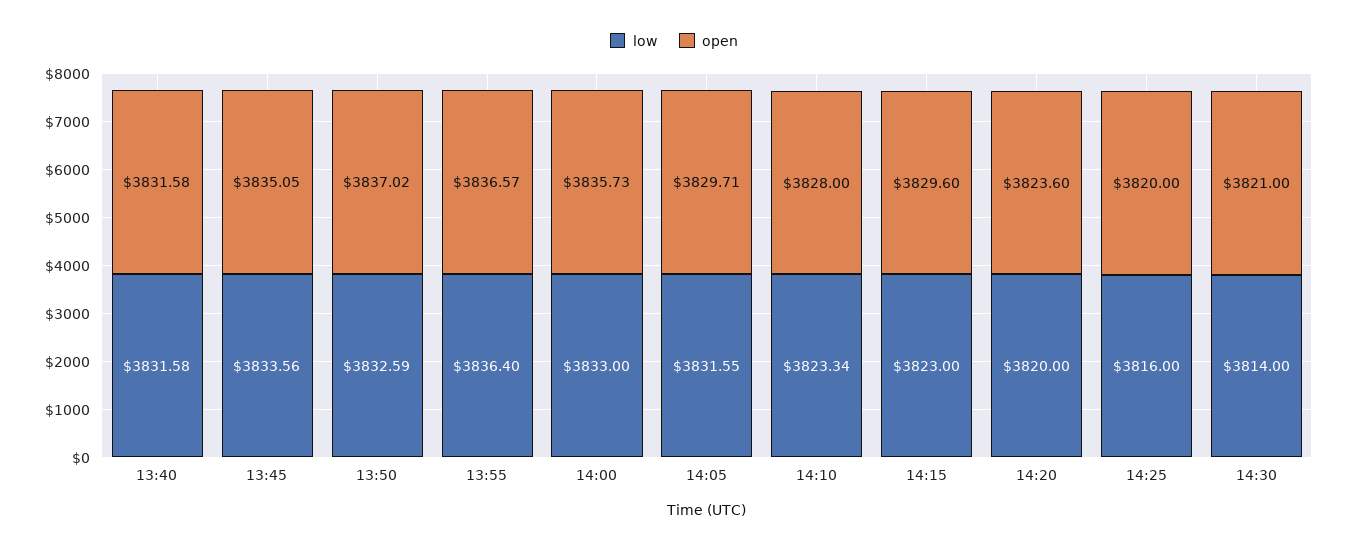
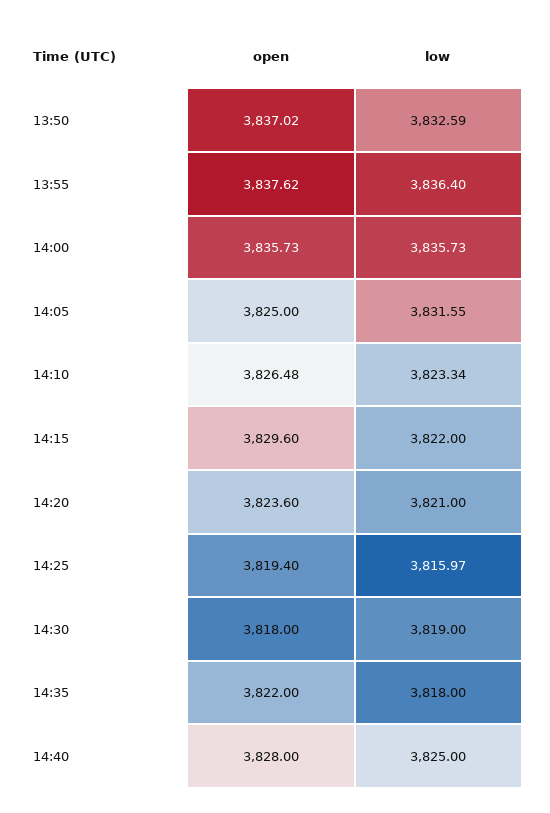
low, 13:40: 3831.58 -> none
open, 13:40: 3831.58 -> none
low, 13:45: 3833.56 -> none
open, 13:45: 3835.05 -> none
open, 13:55: 3836.57 -> 3837.62
low, 14:00: 3833 -> 3835.73
open, 14:05: 3829.71 -> 3825
open, 14:10: 3828 -> 3826.48
low, 14:15: 3823 -> 3822
low, 14:20: 3820 -> 3821
low, 14:25: 3816 -> 3815.97
open, 14:25: 3820 -> 3819.4
low, 14:30: 3814 -> 3819
open, 14:30: 3821 -> 3818
open, 14:35: none -> 3822
low, 14:35: none -> 3818
open, 14:40: none -> 3828
low, 14:40: none -> 3825

